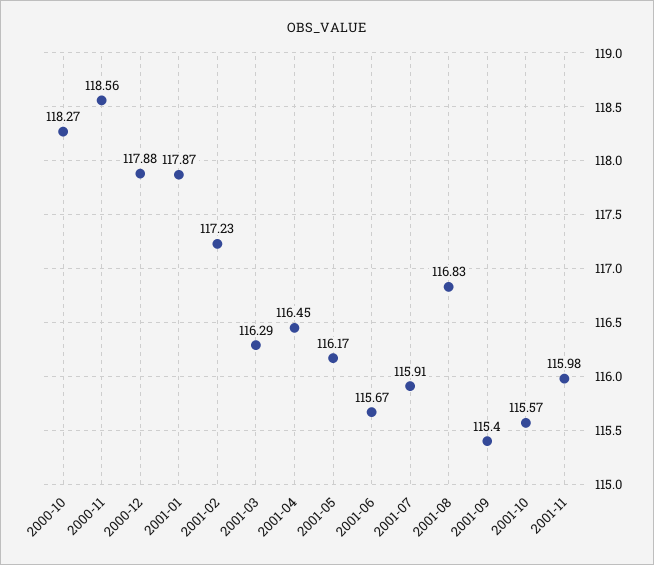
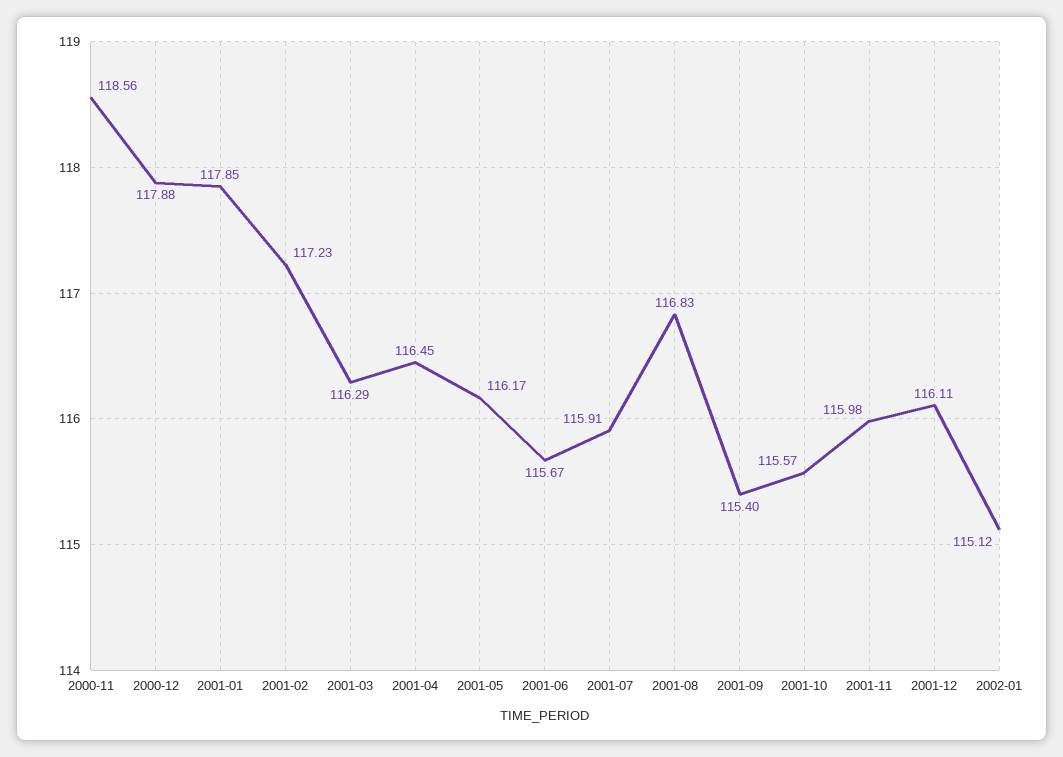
2000-10: 118.27 -> none
2001-01: 117.87 -> 117.85
2001-12: none -> 116.11
2002-01: none -> 115.12

